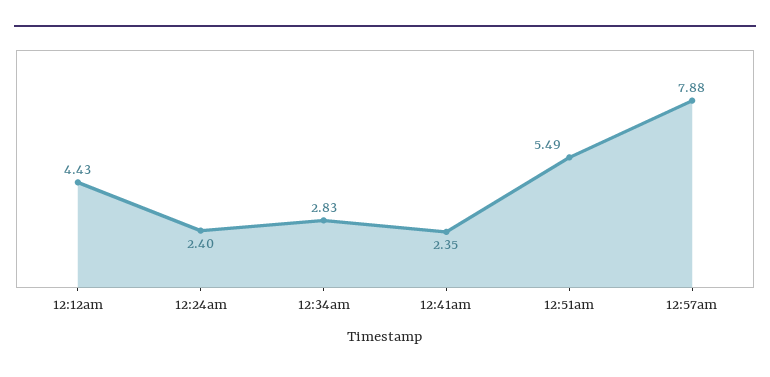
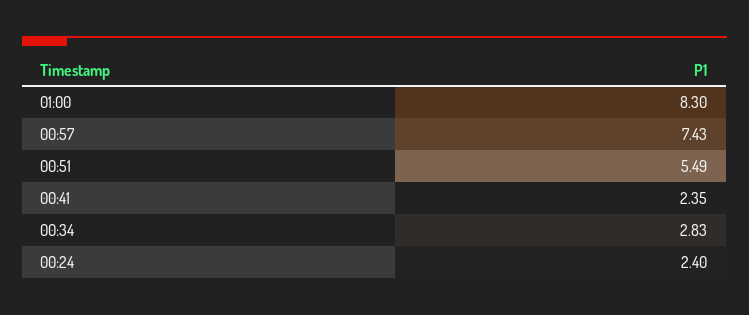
12:12am: 4.43 -> none
12:57am: 7.88 -> 7.43
01:00: none -> 8.3

